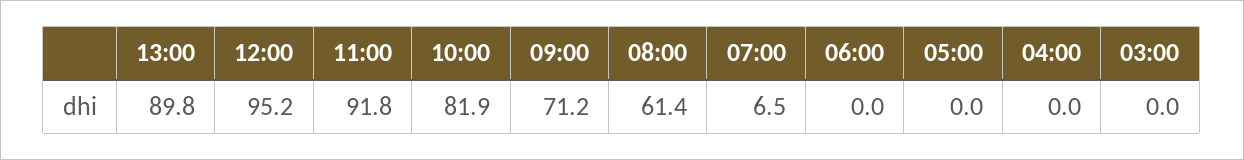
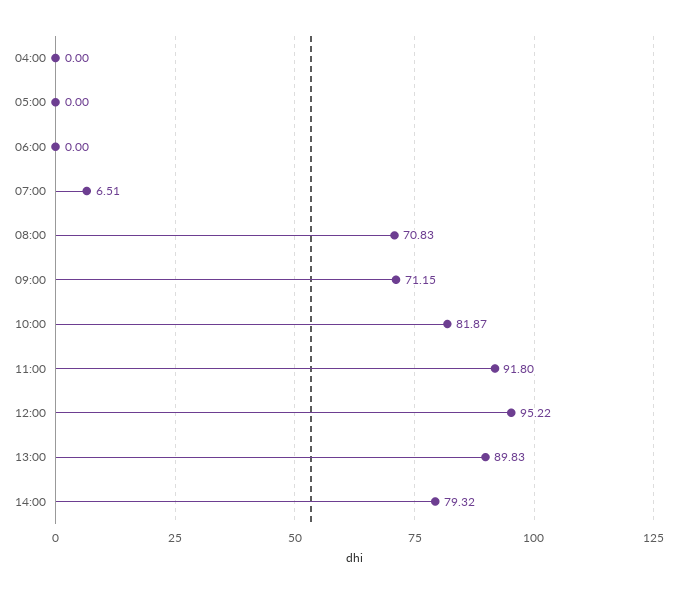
08:00: 61.4 -> 70.83
03:00: 0 -> none
14:00: none -> 79.32

